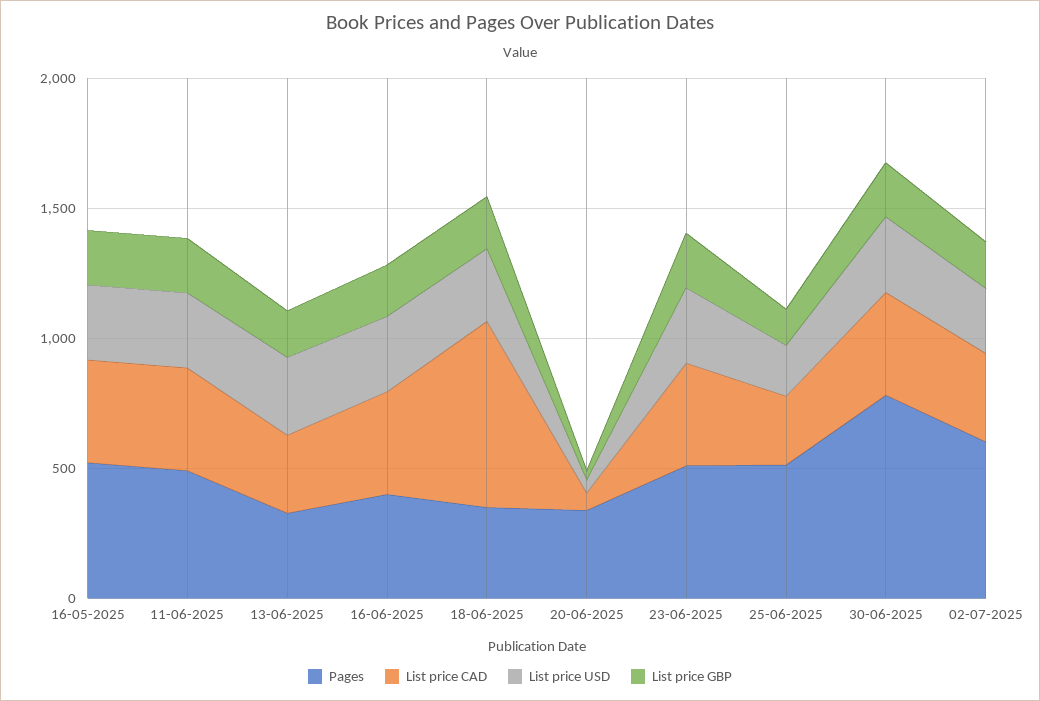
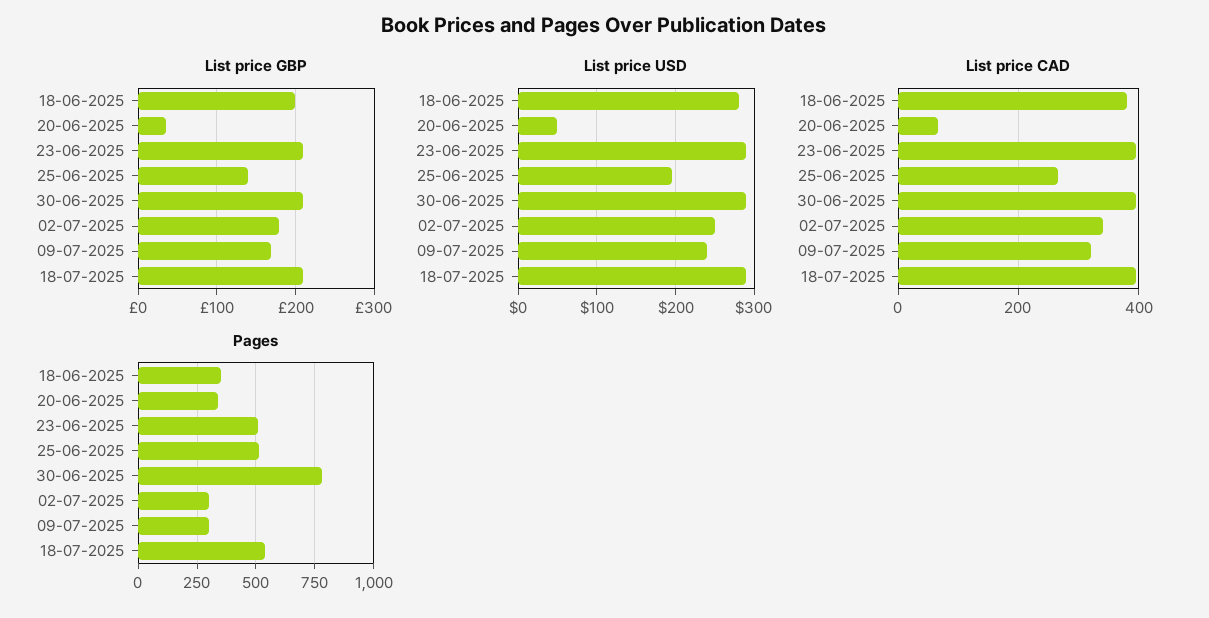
Pages, 16-05-2025: 500 -> none
List price CAD, 16-05-2025: 400 -> none
List price USD, 16-05-2025: 300 -> none
List price GBP, 16-05-2025: 200 -> none
Pages, 11-06-2025: 500 -> none
List price CAD, 11-06-2025: 400 -> none
List price USD, 11-06-2025: 300 -> none
List price GBP, 11-06-2025: 200 -> none
Pages, 13-06-2025: 300 -> none
List price CAD, 13-06-2025: 300 -> none
List price USD, 13-06-2025: 300 -> none
List price GBP, 13-06-2025: 200 -> none
Pages, 16-06-2025: 400 -> none
List price CAD, 16-06-2025: 400 -> none
List price USD, 16-06-2025: 300 -> none
List price GBP, 16-06-2025: 200 -> none
List price CAD, 18-06-2025: 700 -> 380
Pages, 02-07-2025: 600 -> 300
List price GBP, 09-07-2025: none -> 170
List price GBP, 18-07-2025: none -> 210
List price USD, 09-07-2025: none -> 240
List price USD, 18-07-2025: none -> 290
List price CAD, 09-07-2025: none -> 320
List price CAD, 18-07-2025: none -> 400
Pages, 09-07-2025: none -> 300
Pages, 18-07-2025: none -> 550

